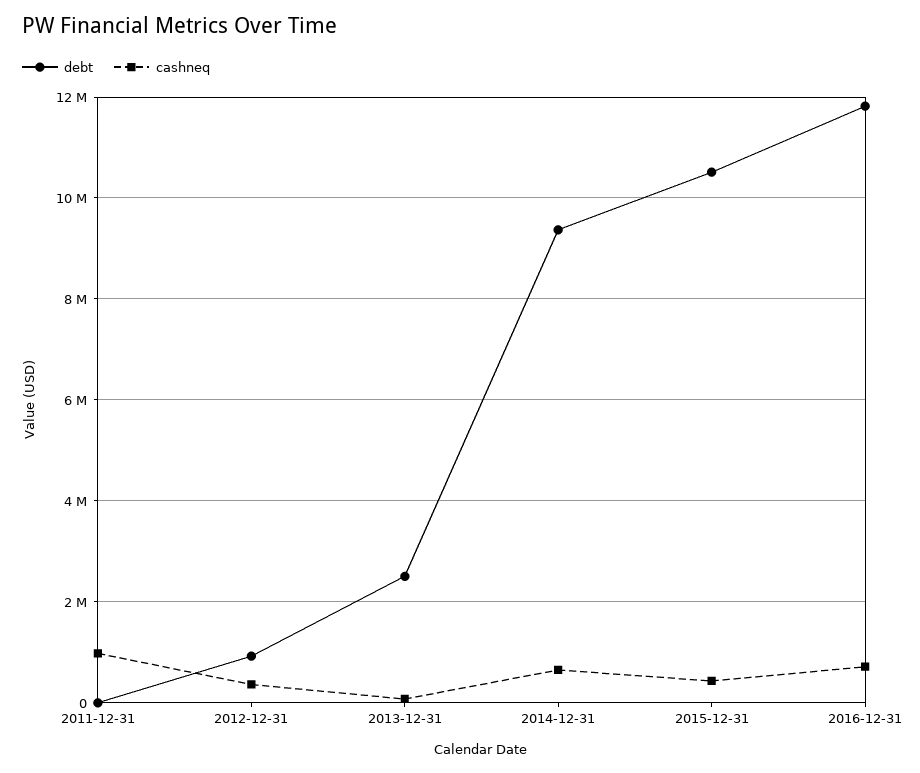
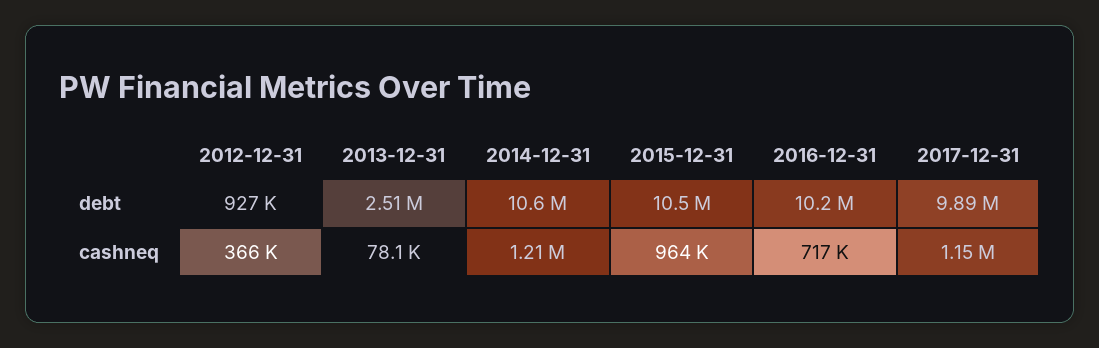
debt, 2011-12-31: 0 -> none
cashneq, 2011-12-31: 1000000 -> none
debt, 2014-12-31: 9400000 -> 10600000
cashneq, 2014-12-31: 600000 -> 1210000
cashneq, 2015-12-31: 400000 -> 964000
debt, 2016-12-31: 11800000 -> 10200000
debt, 2017-12-31: none -> 9890000
cashneq, 2017-12-31: none -> 1150000

